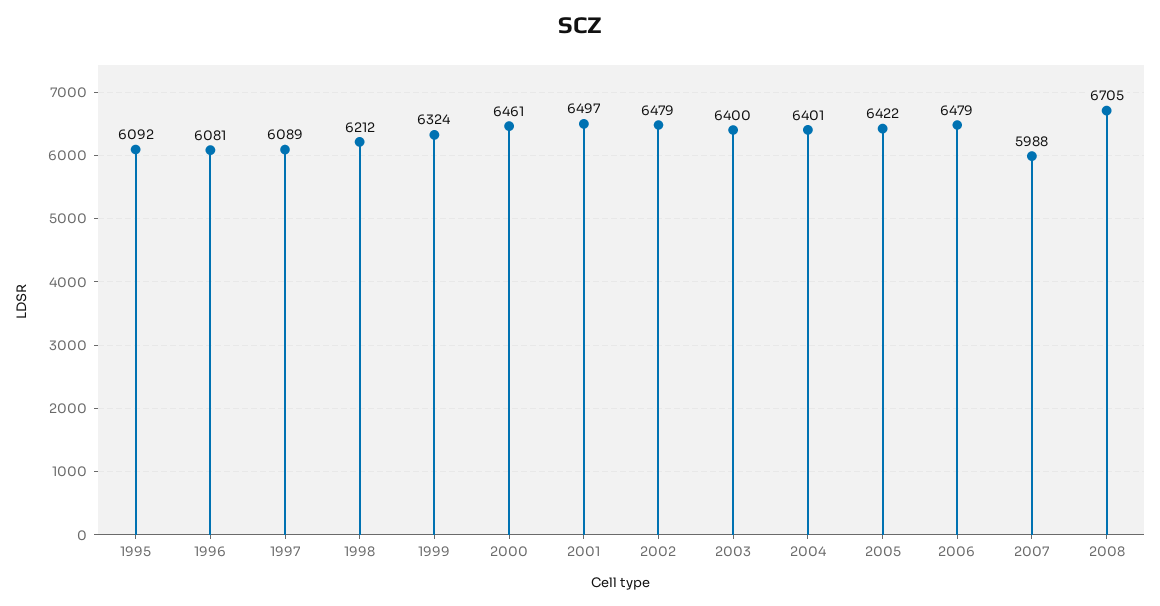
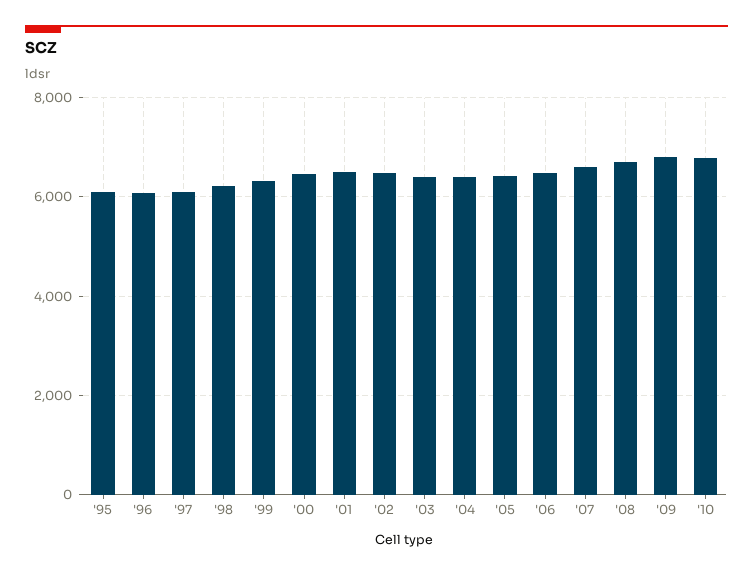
2007: 5988 -> 6600
'09: none -> 6800
'10: none -> 6800

